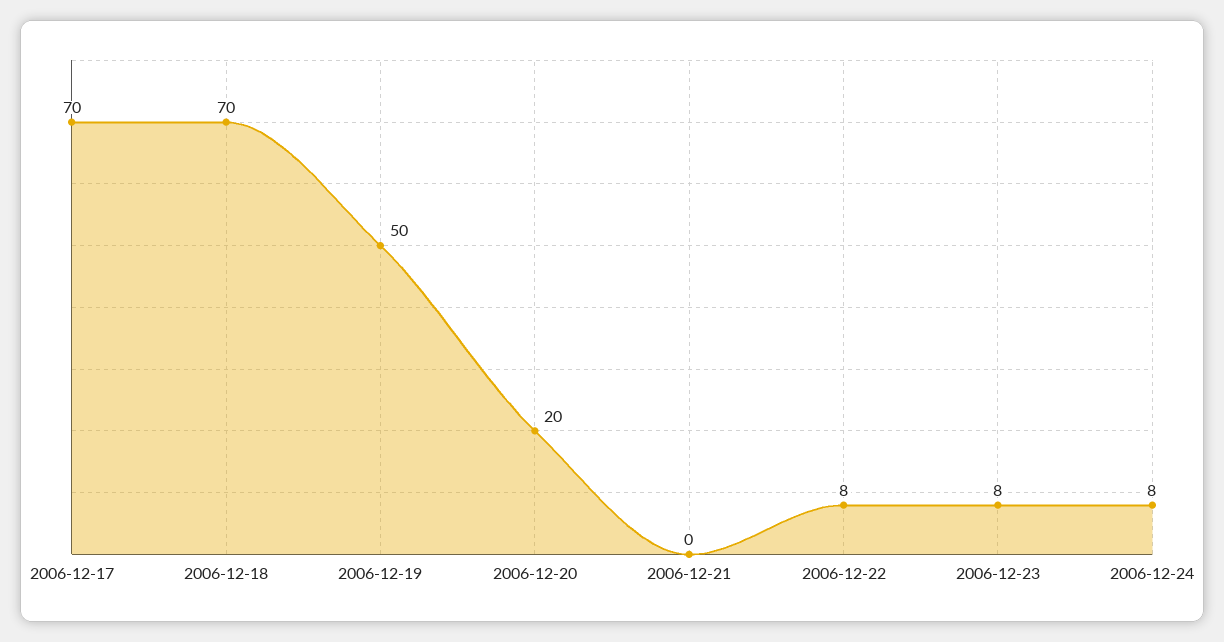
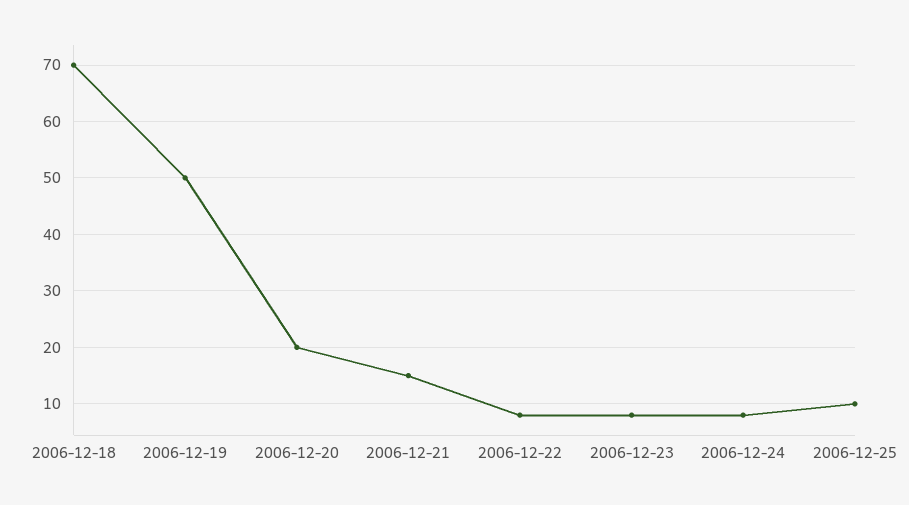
2006-12-17: 70 -> none
2006-12-21: 0 -> 15
2006-12-25: none -> 10

